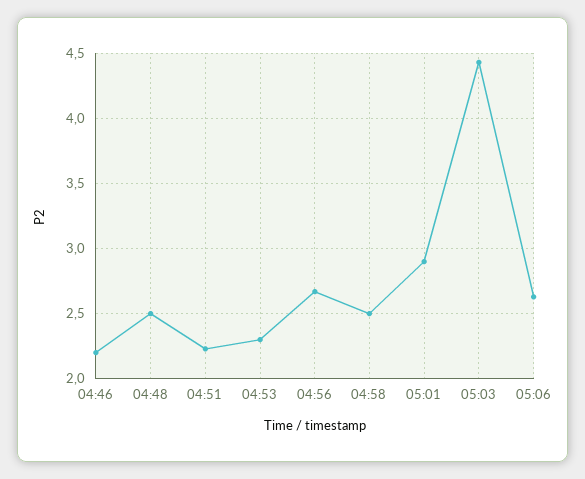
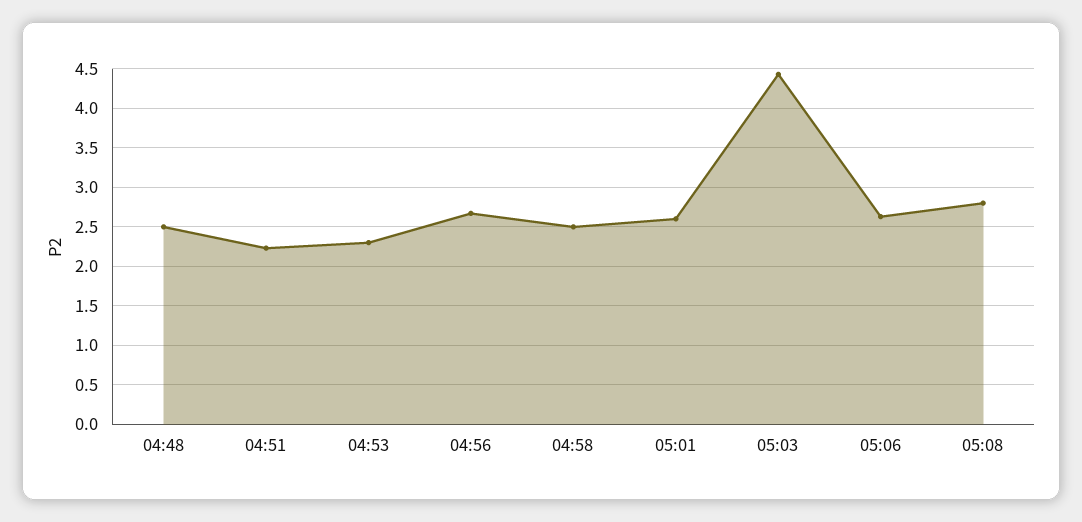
04:46: 2.2 -> none
05:01: 2.9 -> 2.6
05:08: none -> 2.8

